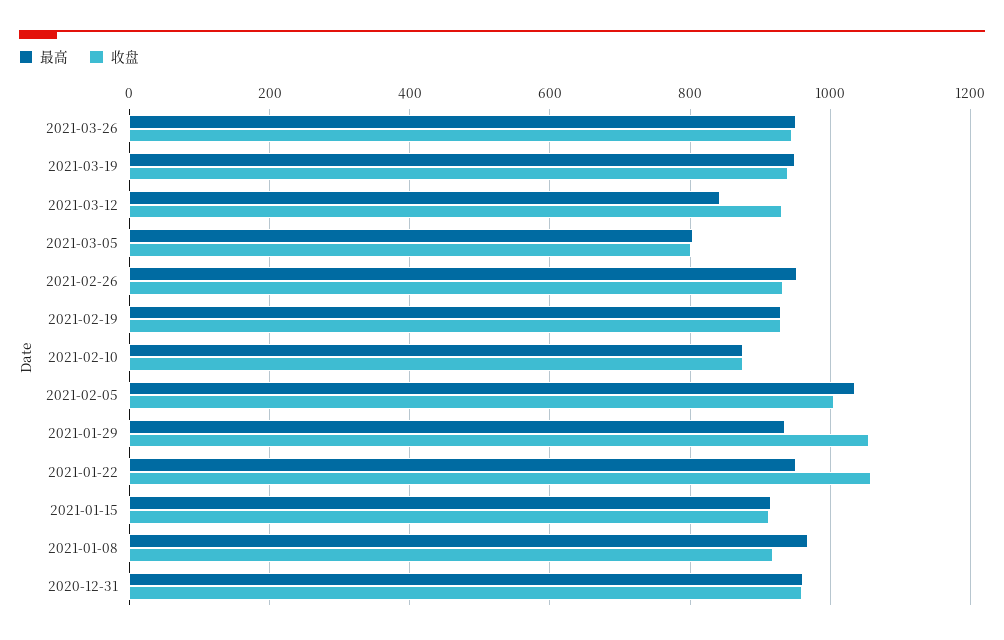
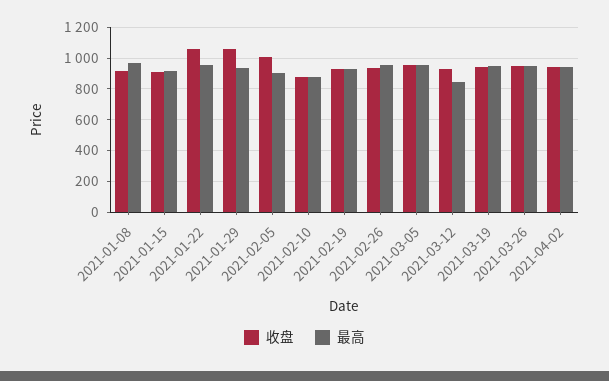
最高, 2021-03-05: 800 -> 950
收盘, 2021-03-05: 800 -> 950
最高, 2021-02-05: 1040 -> 900
最高, 2020-12-31: 960 -> none
收盘, 2020-12-31: 960 -> none
收盘, 2021-04-02: none -> 950
最高, 2021-04-02: none -> 950

